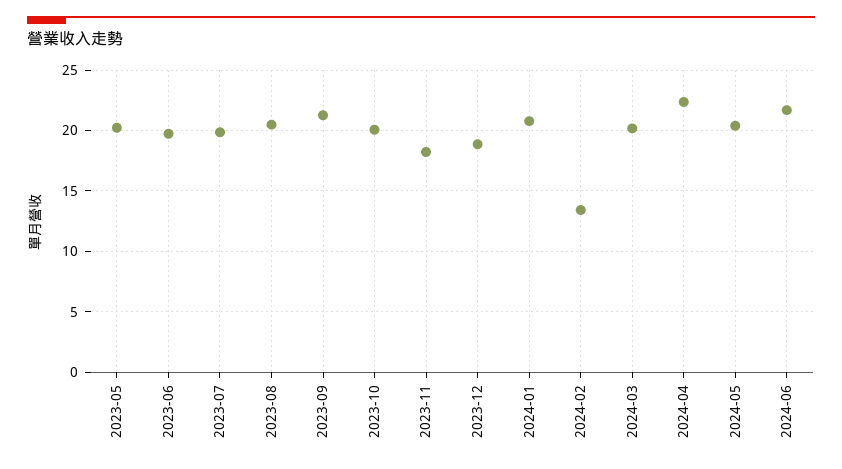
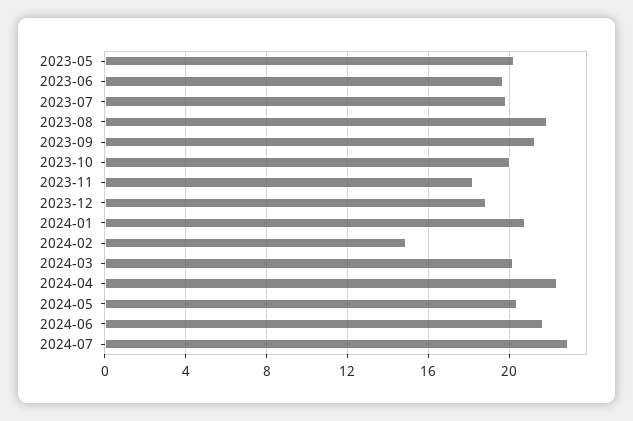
2023-08: 20.5 -> 22
2024-02: 13.5 -> 15
2024-07: none -> 23

